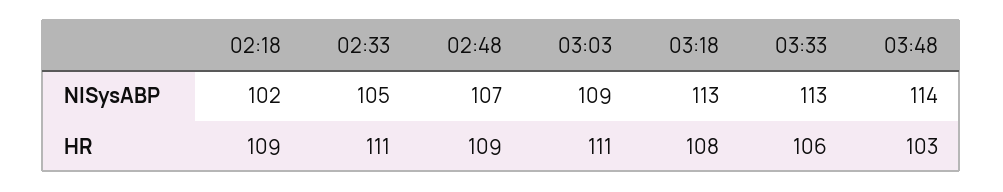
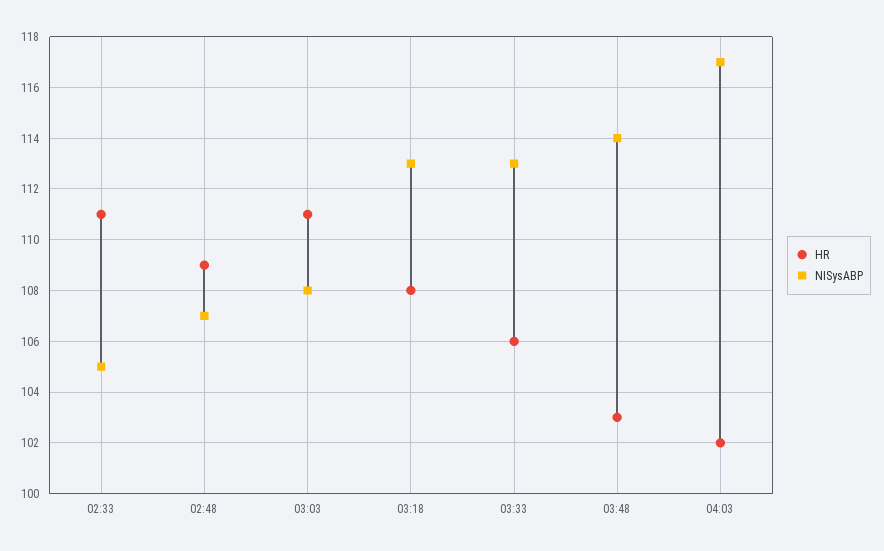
NISysABP, 02:18: 102 -> none
NISysABP, 03:03: 109 -> 108
HR, 02:18: 109 -> none
HR, 04:03: none -> 102
NISysABP, 04:03: none -> 117

